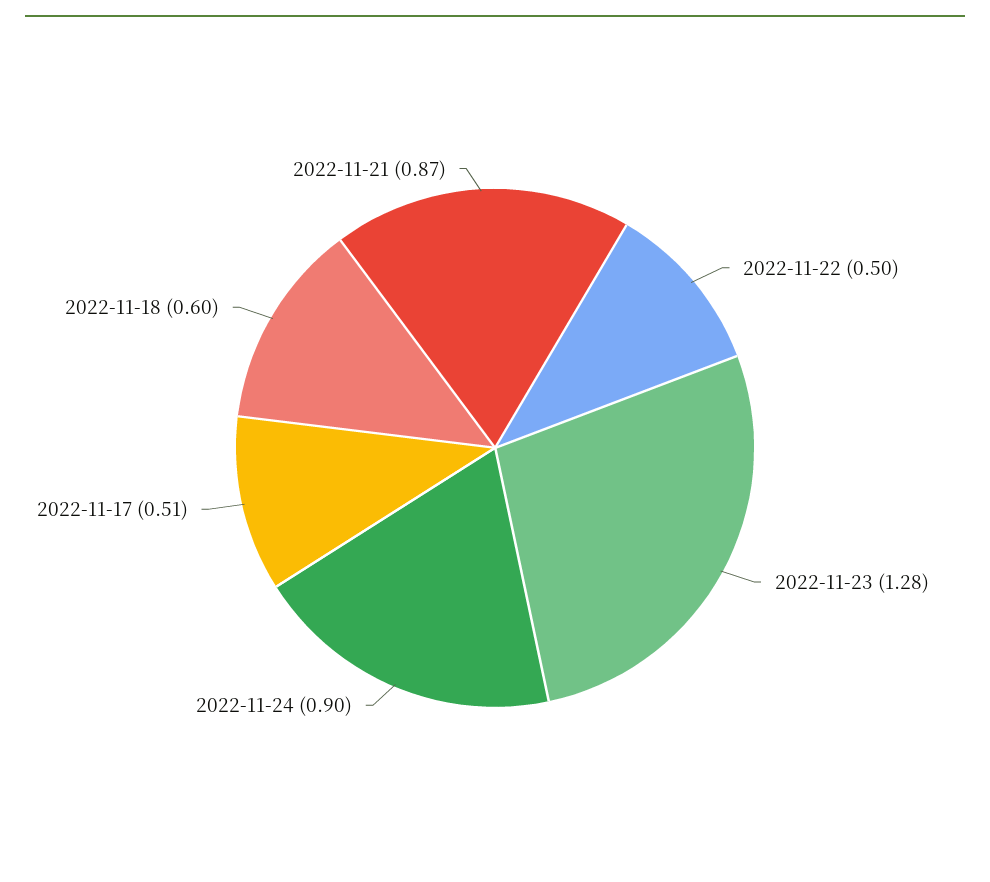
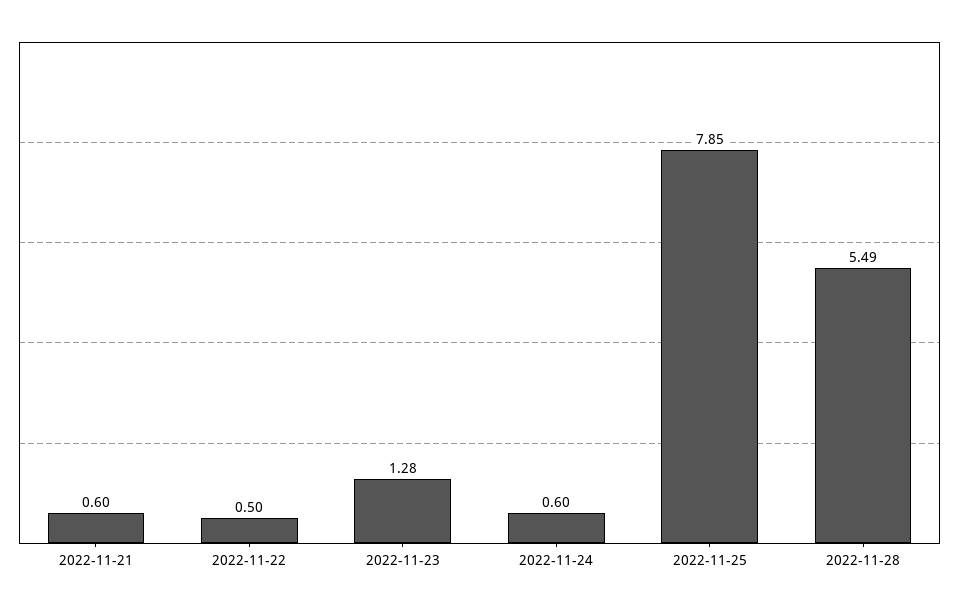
2022-11-24: 0.9 -> 0.6
2022-11-17: 0.51 -> none
2022-11-18: 0.6 -> none
2022-11-21: 0.87 -> 0.6
2022-11-25: none -> 7.85
2022-11-28: none -> 5.49

